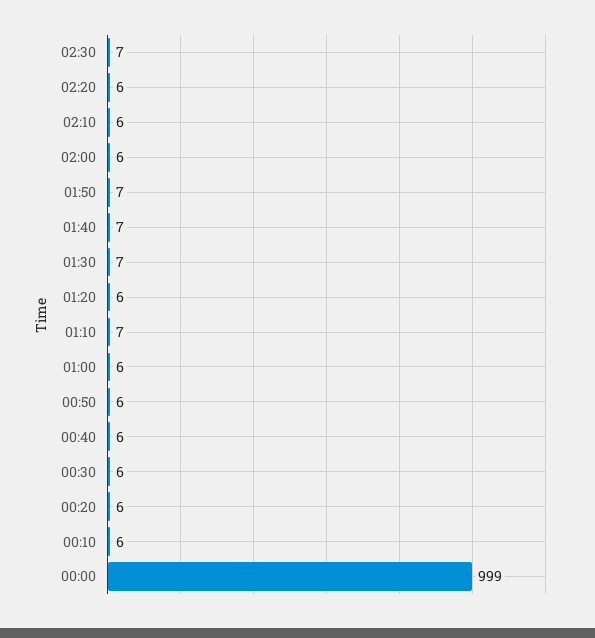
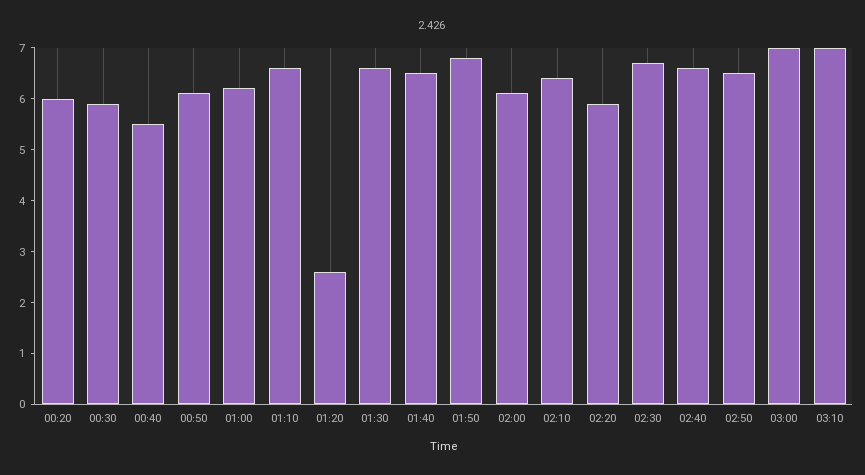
01:20: 6 -> 2.5
00:10: 6 -> none
00:00: 999 -> none
02:40: none -> 6.5
02:50: none -> 6.5
03:00: none -> 7
03:10: none -> 7

